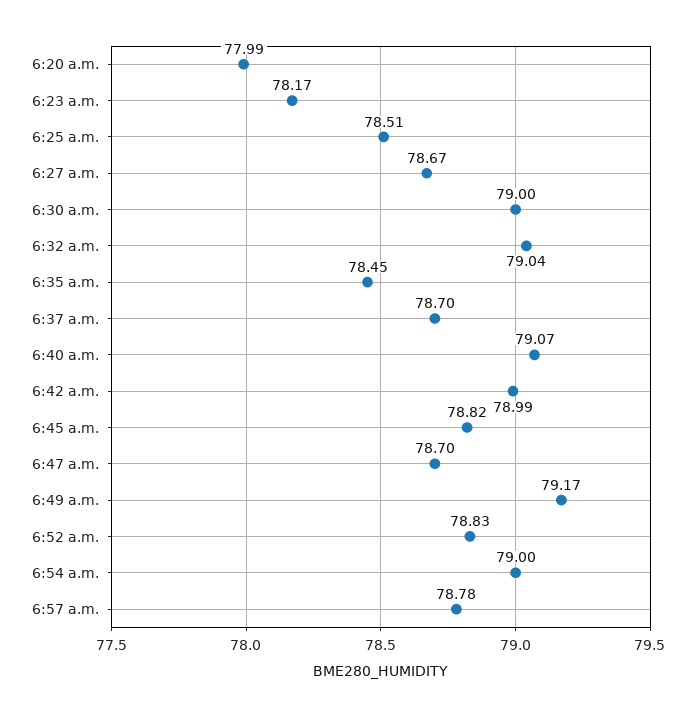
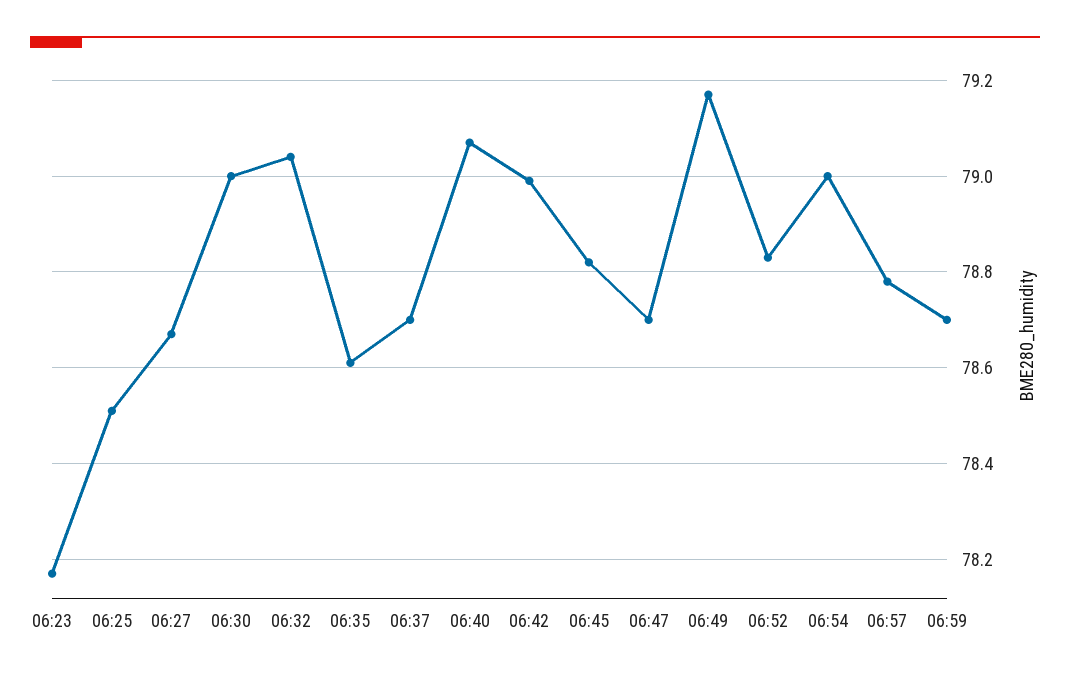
6:20 a.m.: 77.99 -> none
6:35 a.m.: 78.45 -> 78.6
06:59: none -> 78.7

